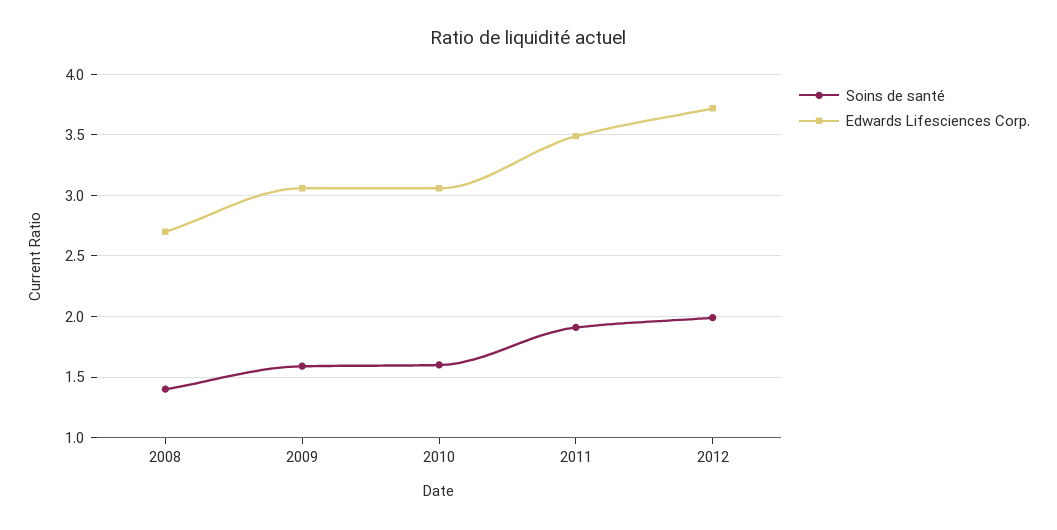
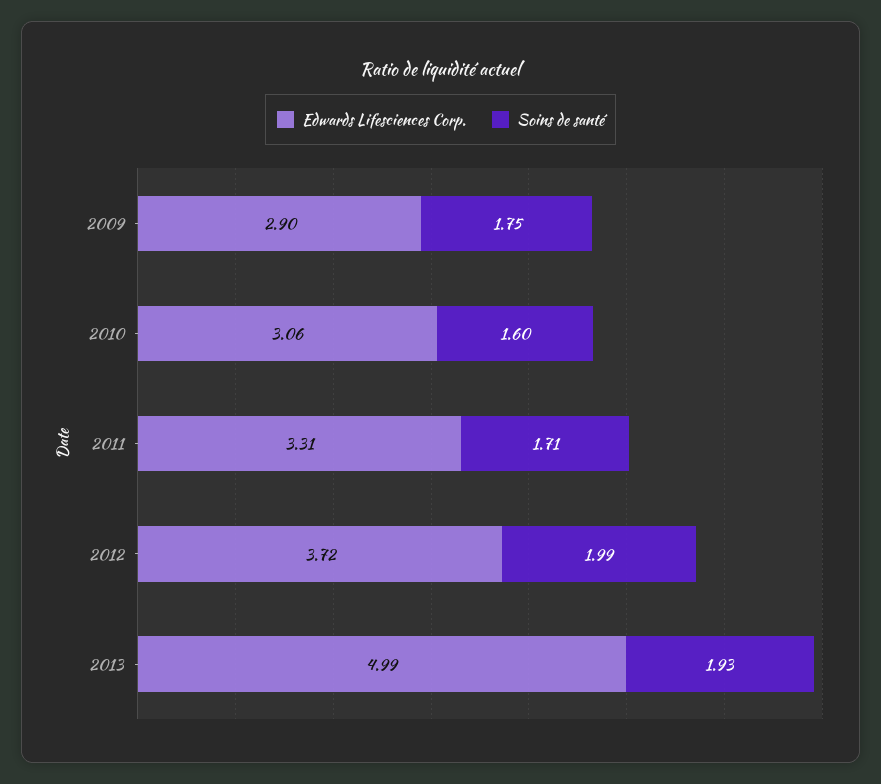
Soins de santé, 2008: 1.4 -> none
Edwards Lifesciences Corp., 2008: 2.7 -> none
Soins de santé, 2009: 1.6 -> 1.75
Edwards Lifesciences Corp., 2009: 3.05 -> 2.9
Soins de santé, 2011: 1.9 -> 1.71
Edwards Lifesciences Corp., 2011: 3.5 -> 3.31
Edwards Lifesciences Corp., 2013: none -> 4.99
Soins de santé, 2013: none -> 1.93

